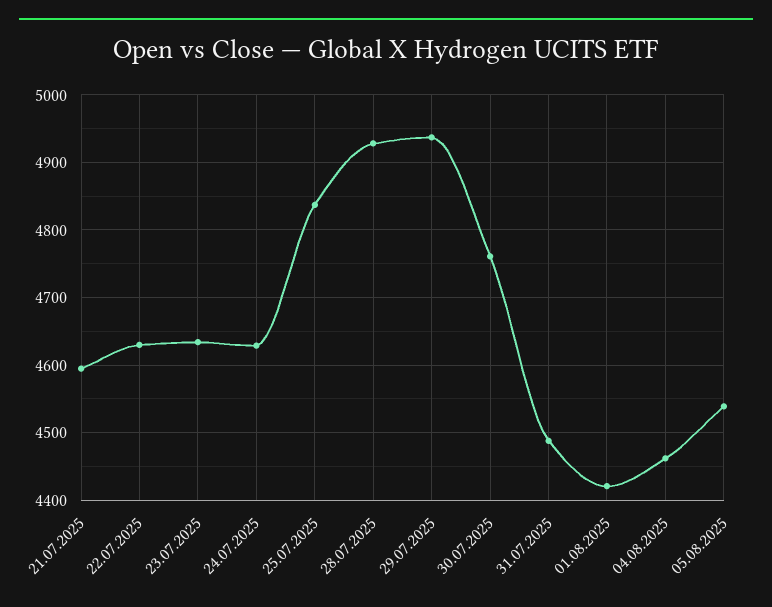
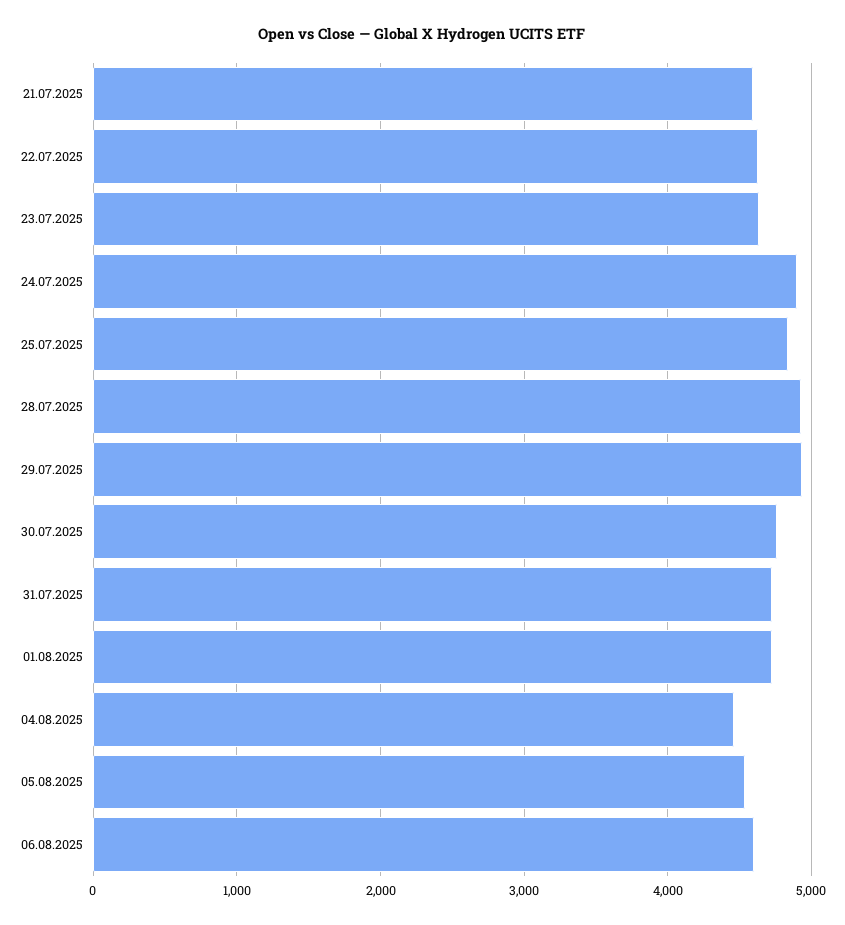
24.07.2025: 4630 -> 4900
31.07.2025: 4490 -> 4700
01.08.2025: 4420 -> 4700
06.08.2025: none -> 4600

